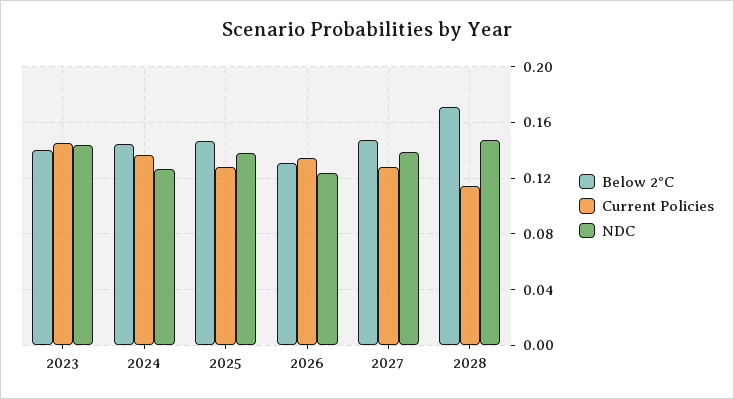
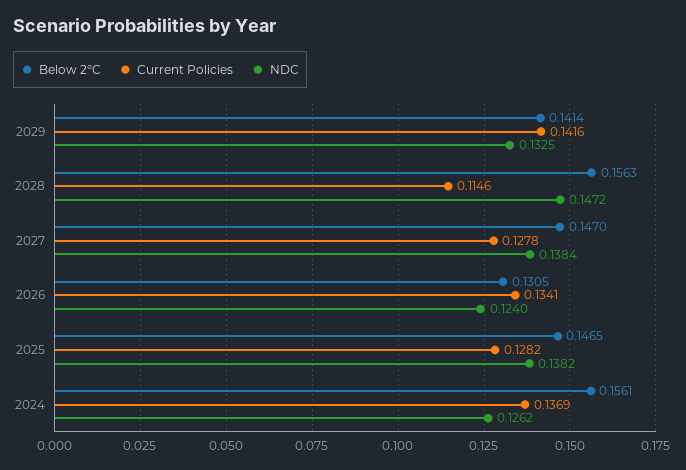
Below 2°C, 2023: 0.14 -> none
Current Policies, 2023: 0.145 -> none
NDC, 2023: 0.145 -> none
Below 2°C, 2024: 0.145 -> 0.1561
Below 2°C, 2028: 0.17 -> 0.1563
Below 2°C, 2029: none -> 0.1414
Current Policies, 2029: none -> 0.1416
NDC, 2029: none -> 0.1325

